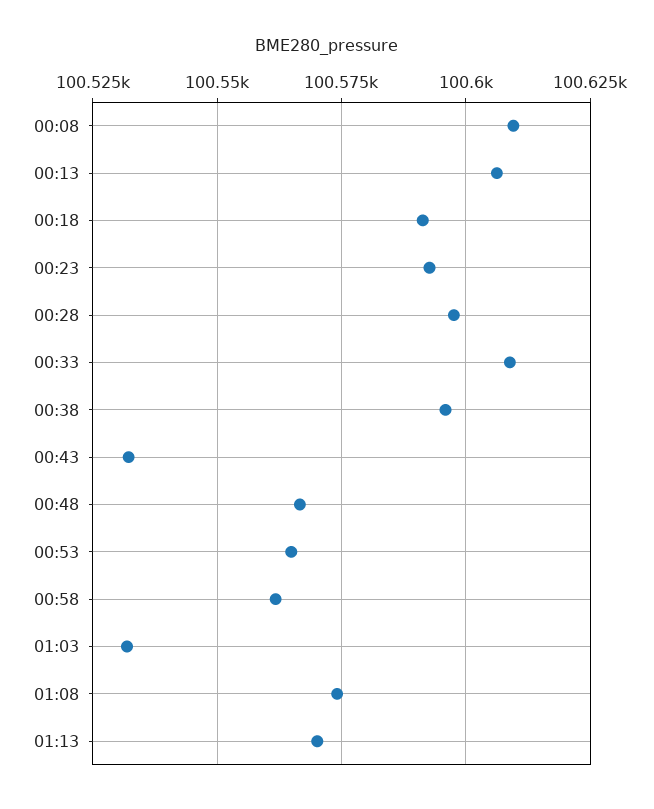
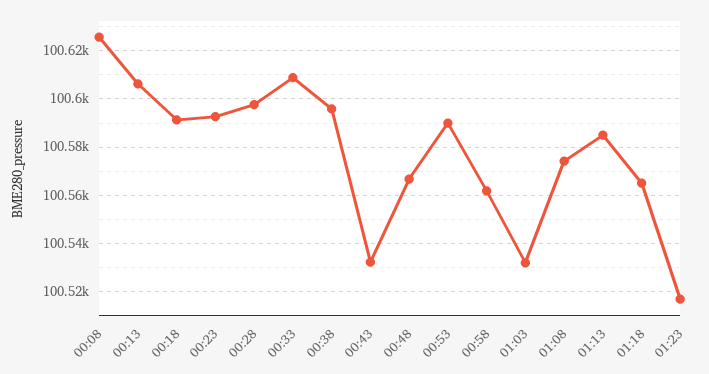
00:08: 100610 -> 100625
00:53: 100565 -> 100590
01:13: 100570 -> 100585
01:18: none -> 100565
01:23: none -> 100517.5

